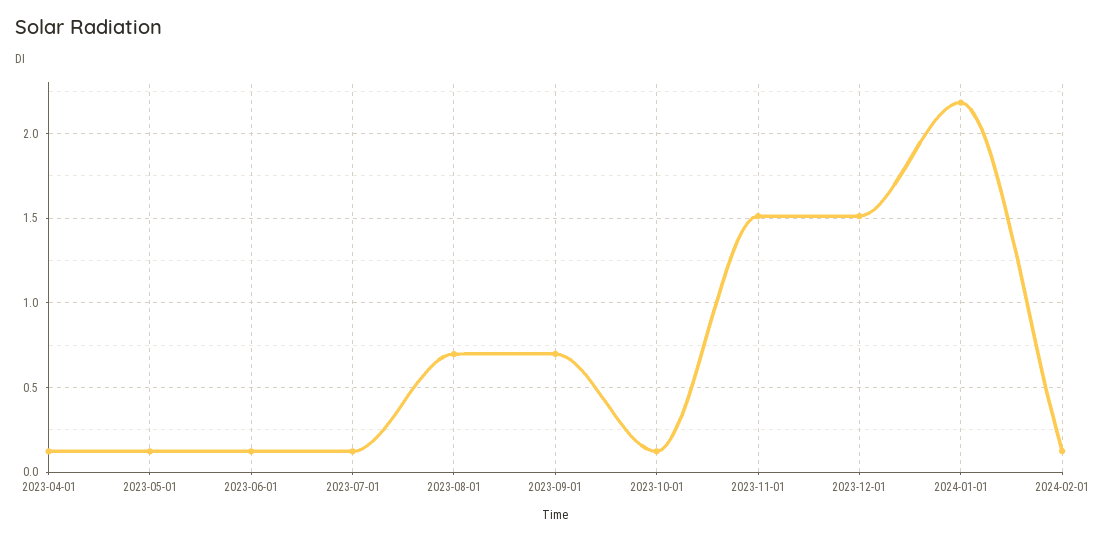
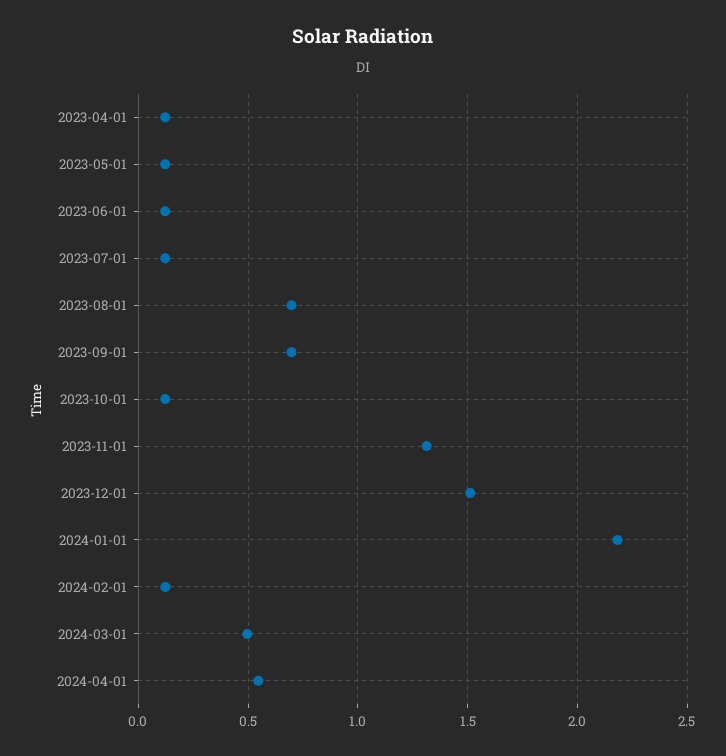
2023-11-01: 1.5 -> 1.3
2024-03-01: none -> 0.5
2024-04-01: none -> 0.55

